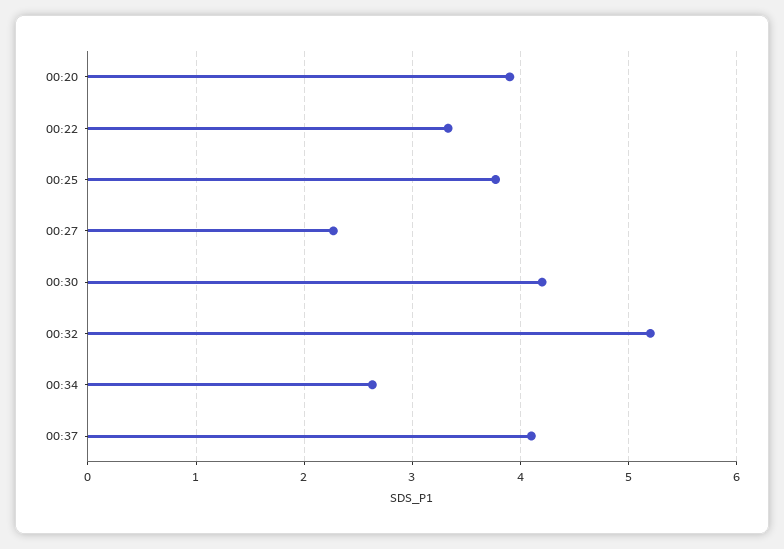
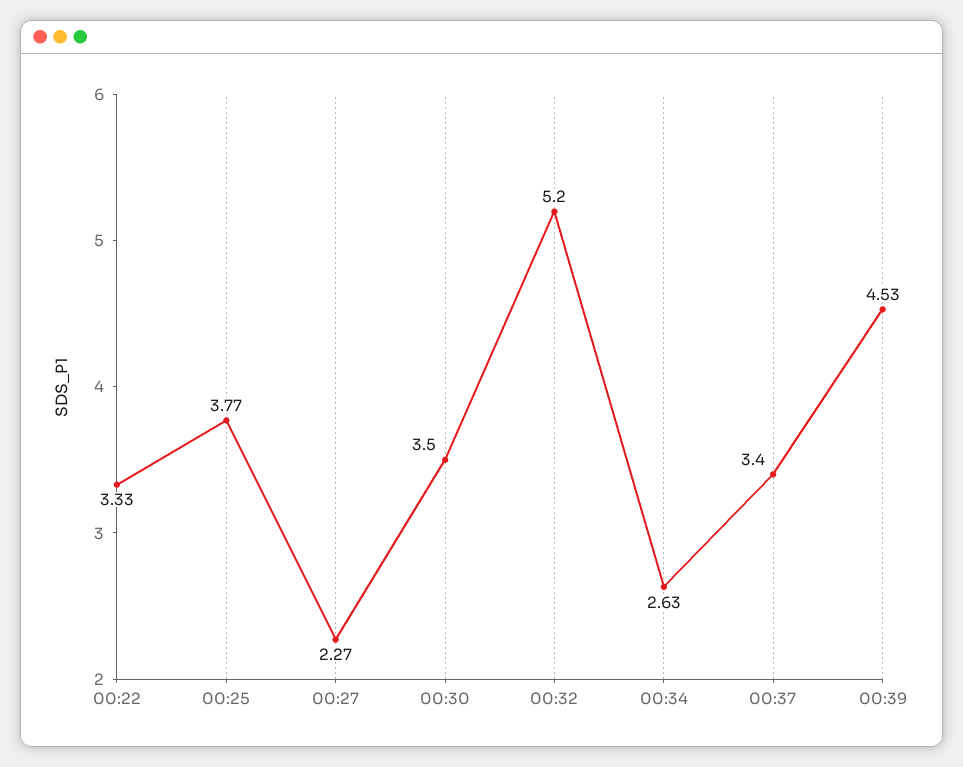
00:20: 3.9 -> none
00:30: 4.2 -> 3.5
00:37: 4.1 -> 3.4
00:39: none -> 4.53

